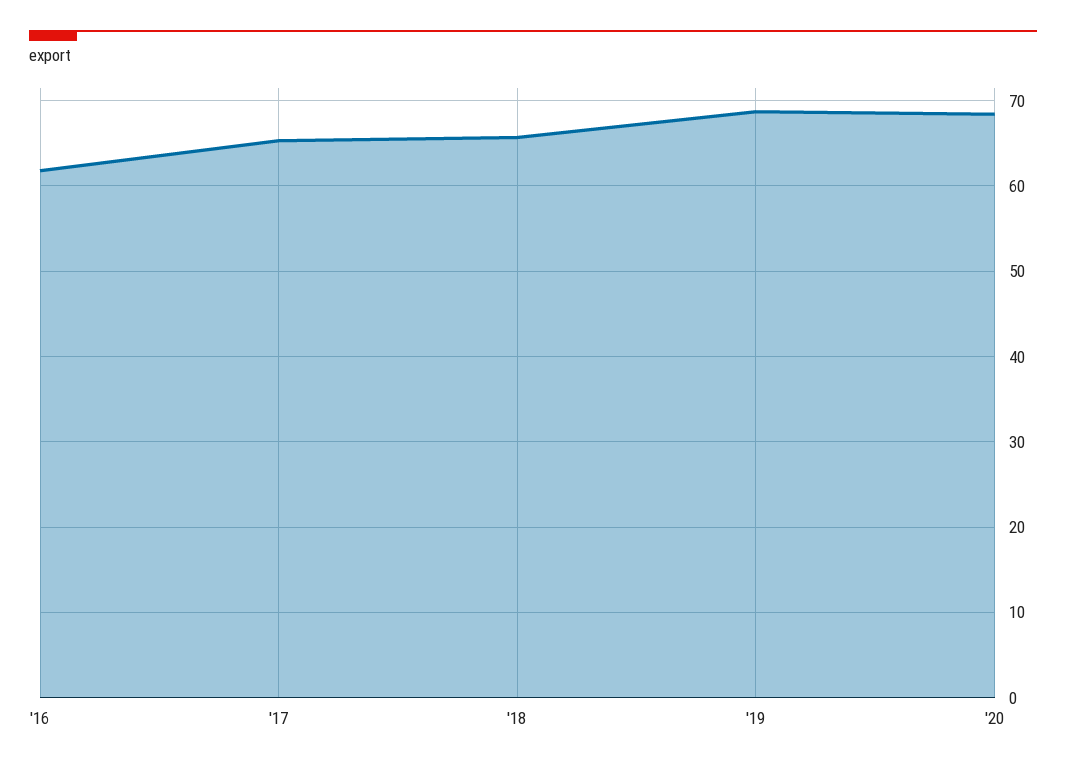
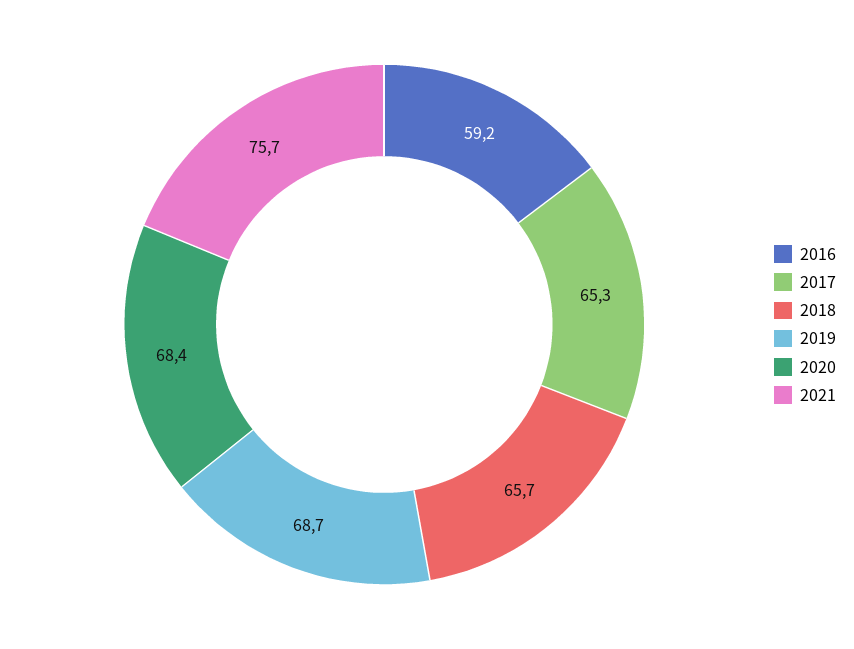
'16: 62 -> 59.2
2021: none -> 75.7

